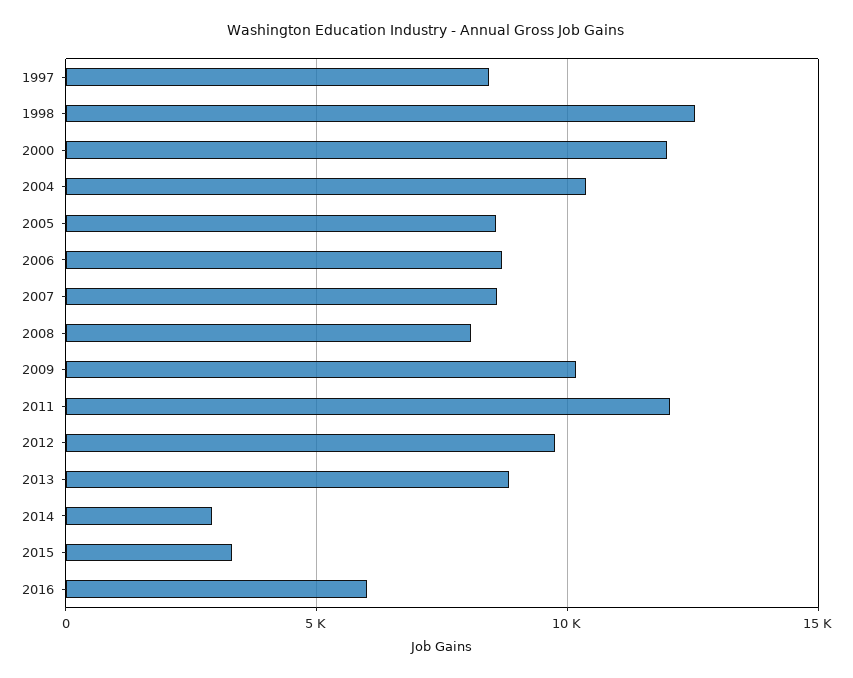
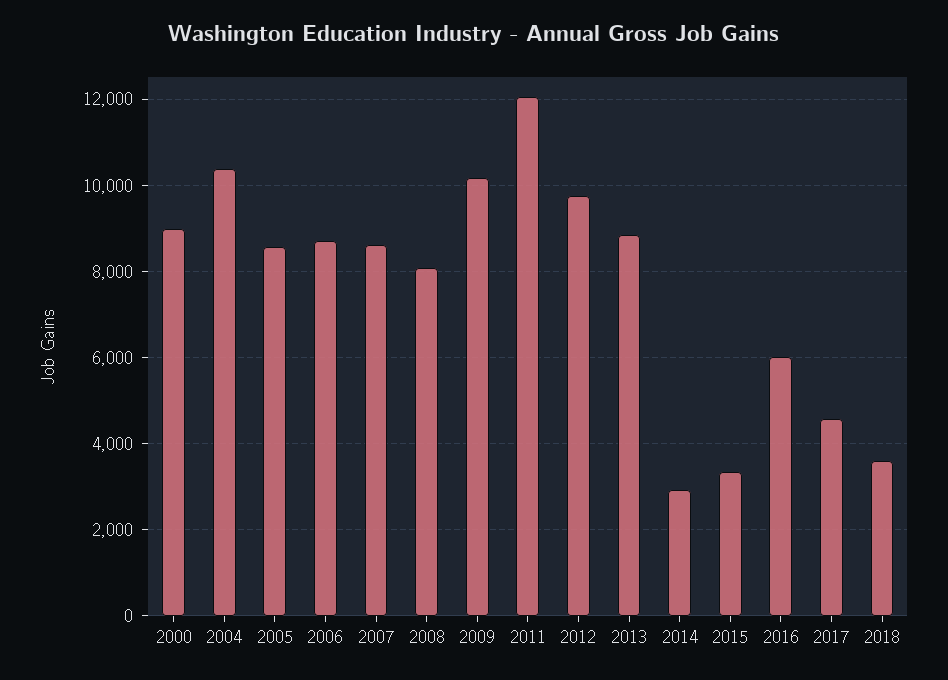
1997: 8500 -> none
1998: 12500 -> none
2000: 12000 -> 9000
2017: none -> 4600
2018: none -> 3600

